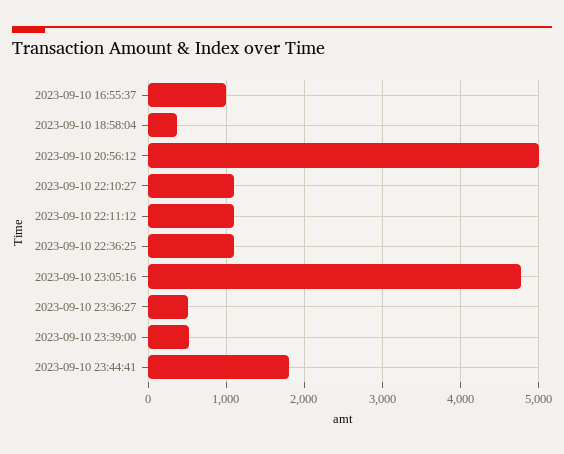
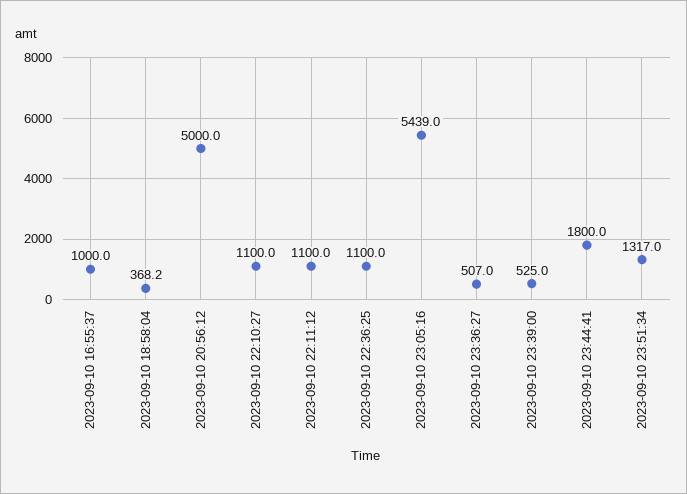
2023-09-10 23:05:16: 4800 -> 5439
2023-09-10 23:51:34: none -> 1317

